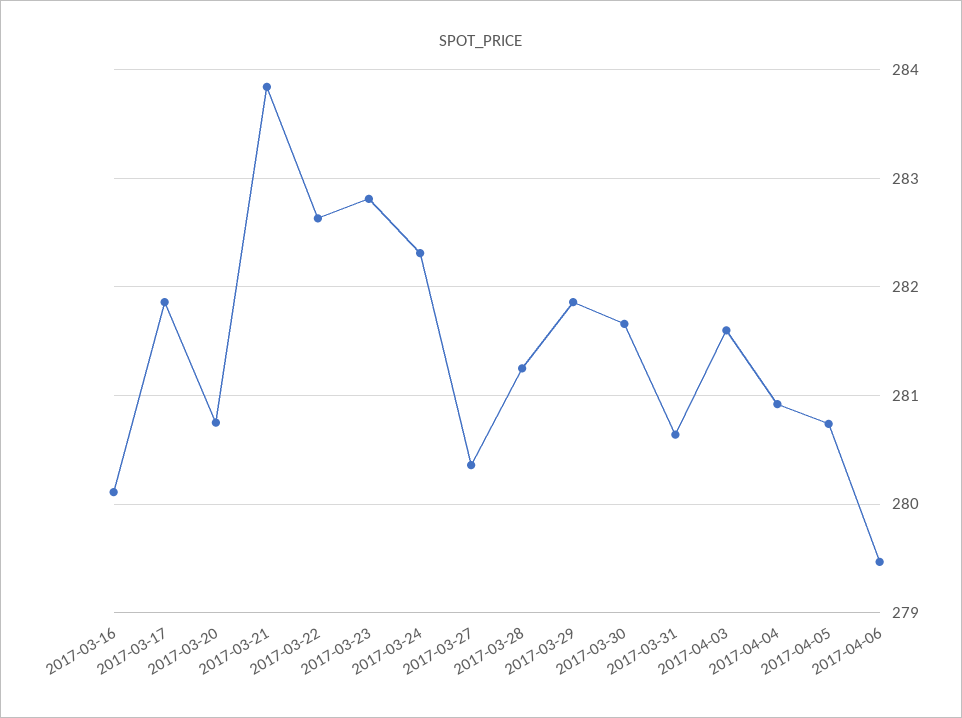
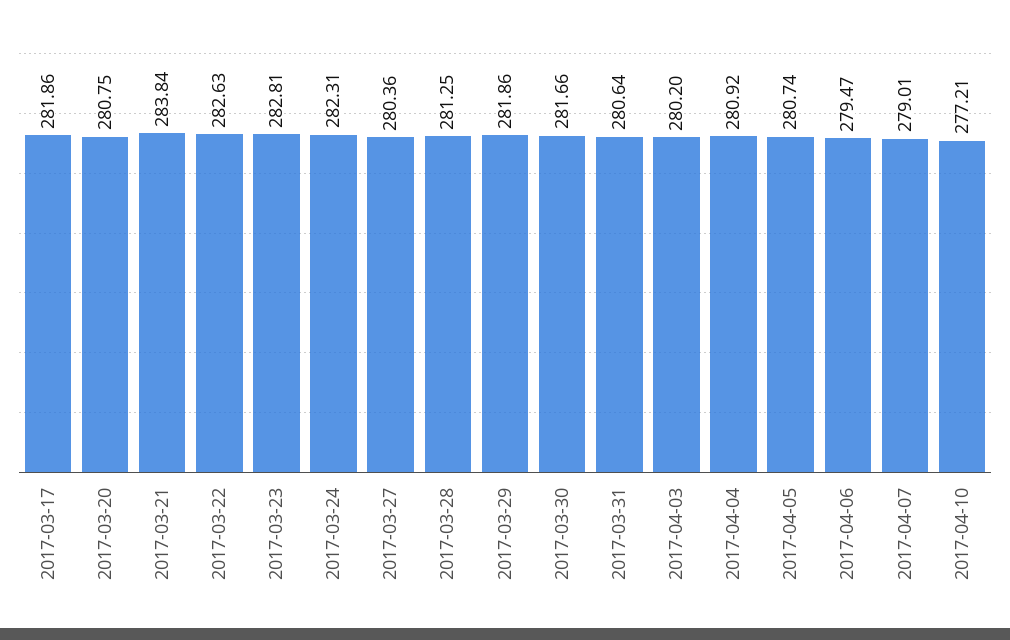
2017-03-16: 280.1 -> none
2017-04-03: 281.6 -> 280.2
2017-04-07: none -> 279.01
2017-04-10: none -> 277.21

